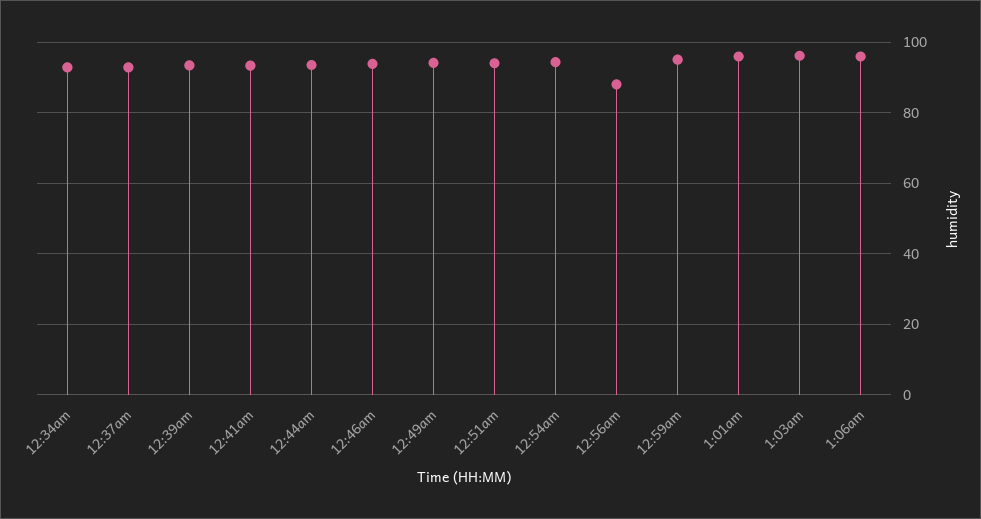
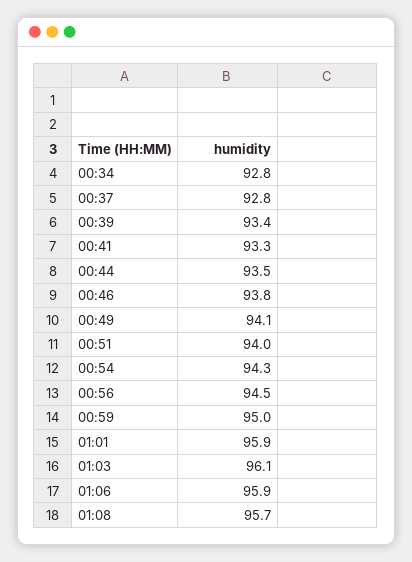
12:56am: 88 -> 94.5
01:08: none -> 95.7

